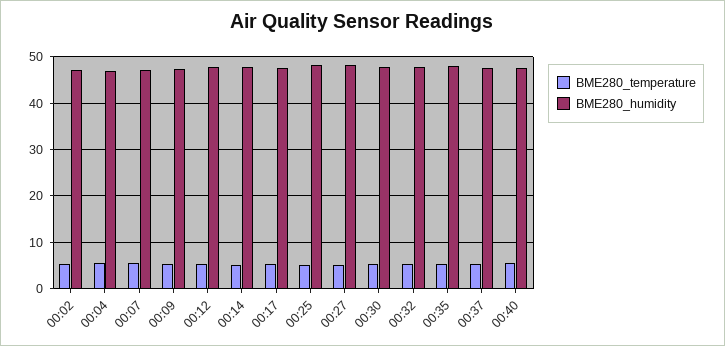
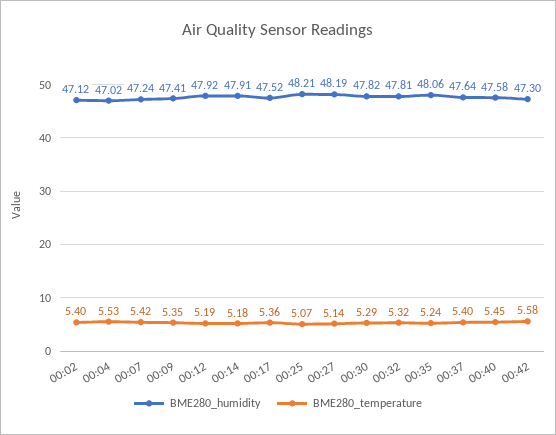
BME280_humidity, 00:42: none -> 47.3
BME280_temperature, 00:42: none -> 5.58

